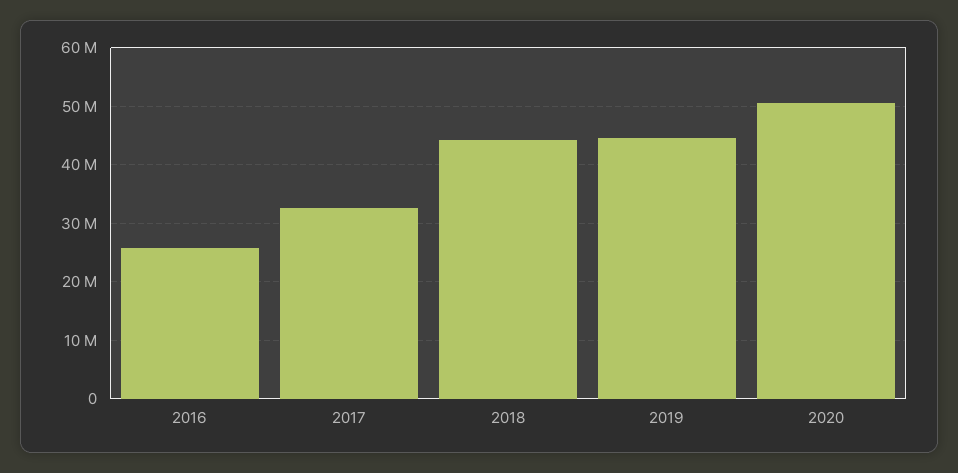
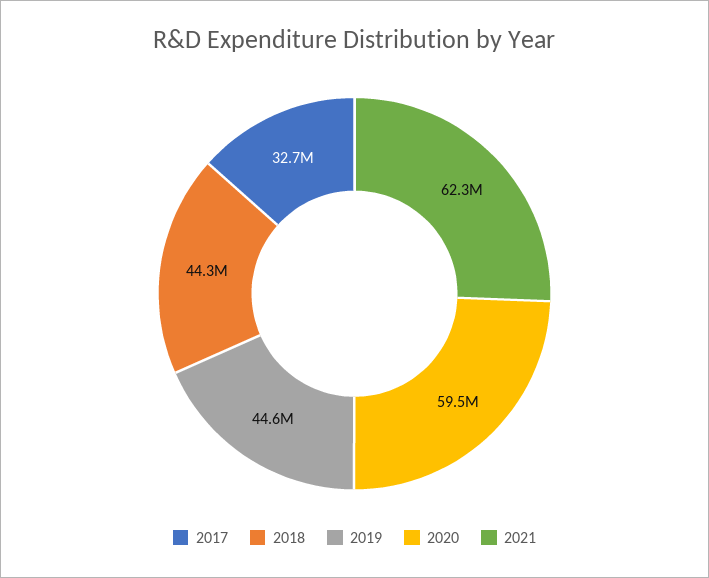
2016: 26000000 -> none
2020: 50000000 -> 59500000
2021: none -> 62300000

